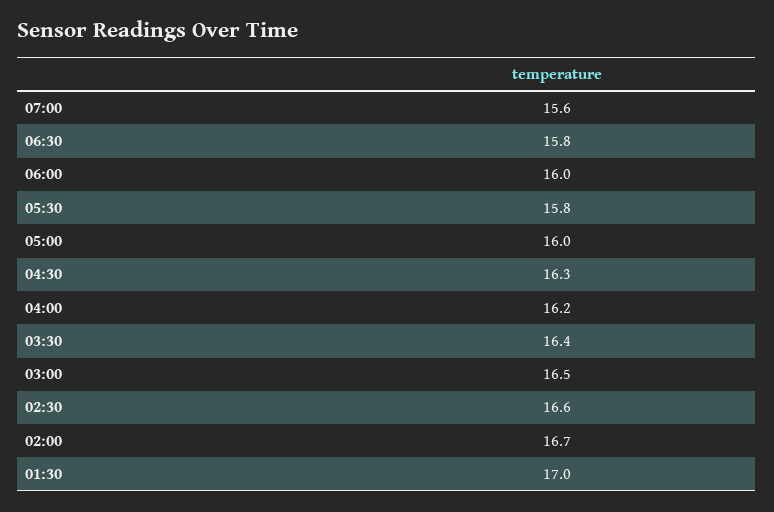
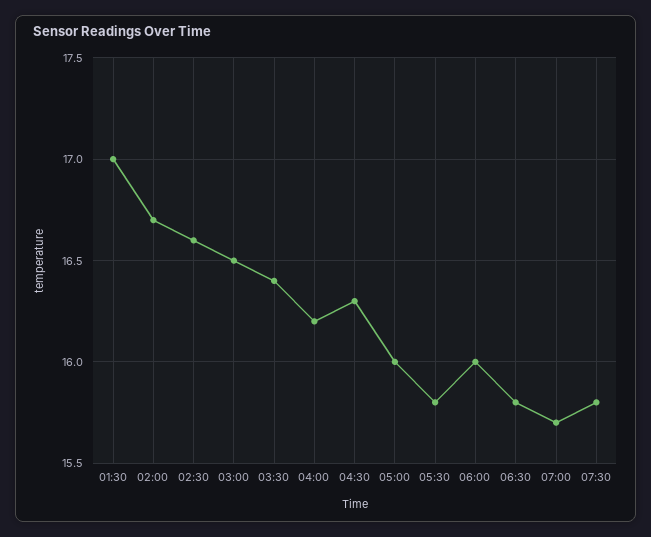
07:00: 15.6 -> 15.7
07:30: none -> 15.8

